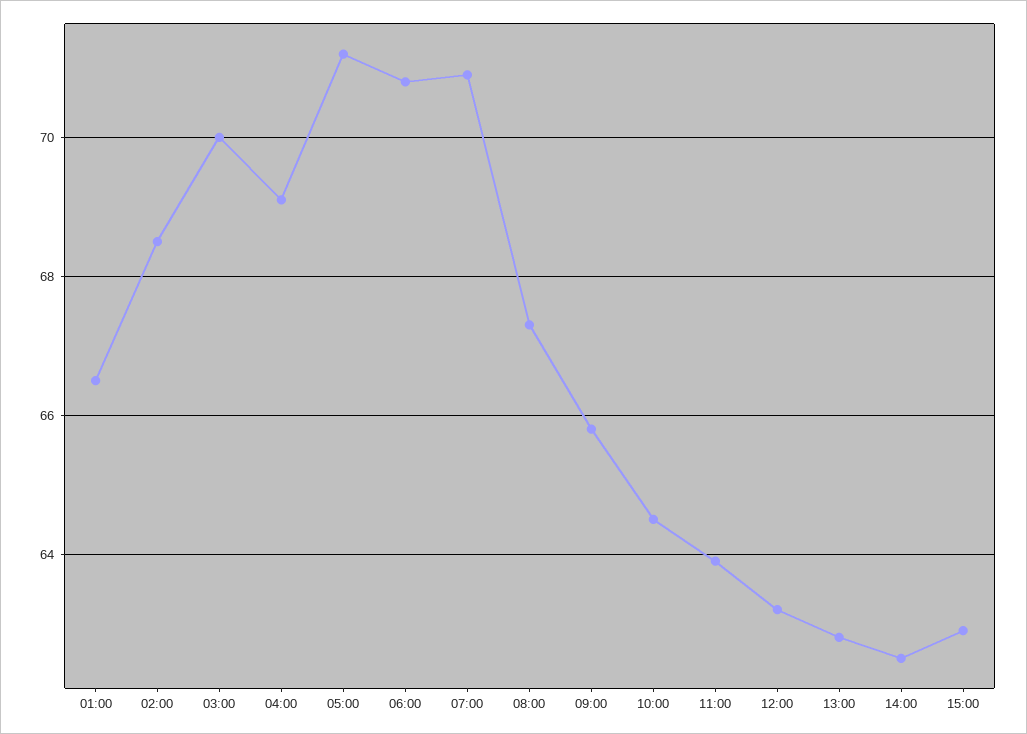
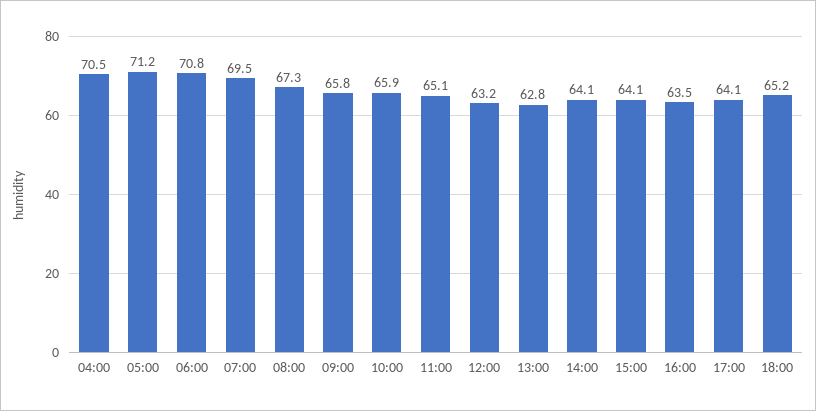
01:00: 66.5 -> none
02:00: 68.5 -> none
03:00: 70 -> none
04:00: 69 -> 70.5
07:00: 71 -> 69.5
10:00: 64.5 -> 65.9
11:00: 64 -> 65.1
14:00: 62.5 -> 64.1
15:00: 63 -> 64.1
16:00: none -> 63.5
17:00: none -> 64.1
18:00: none -> 65.2

